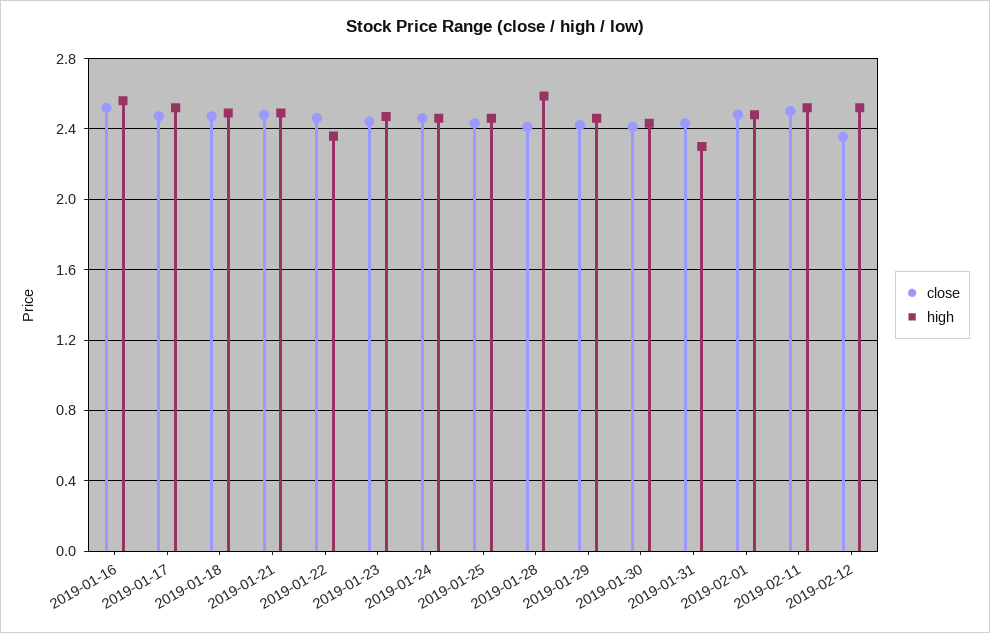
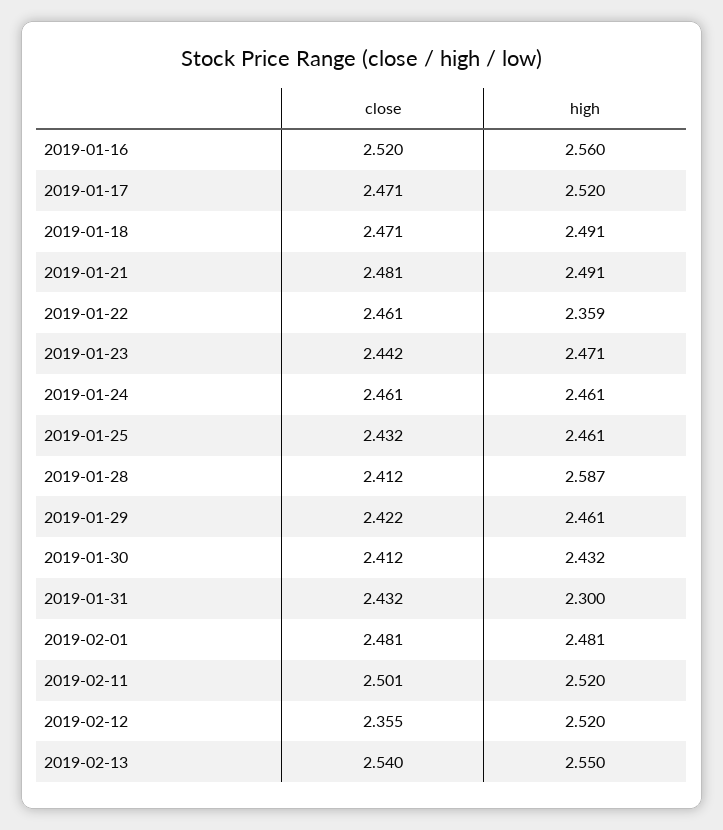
close, 2019-02-13: none -> 2.54
high, 2019-02-13: none -> 2.55

